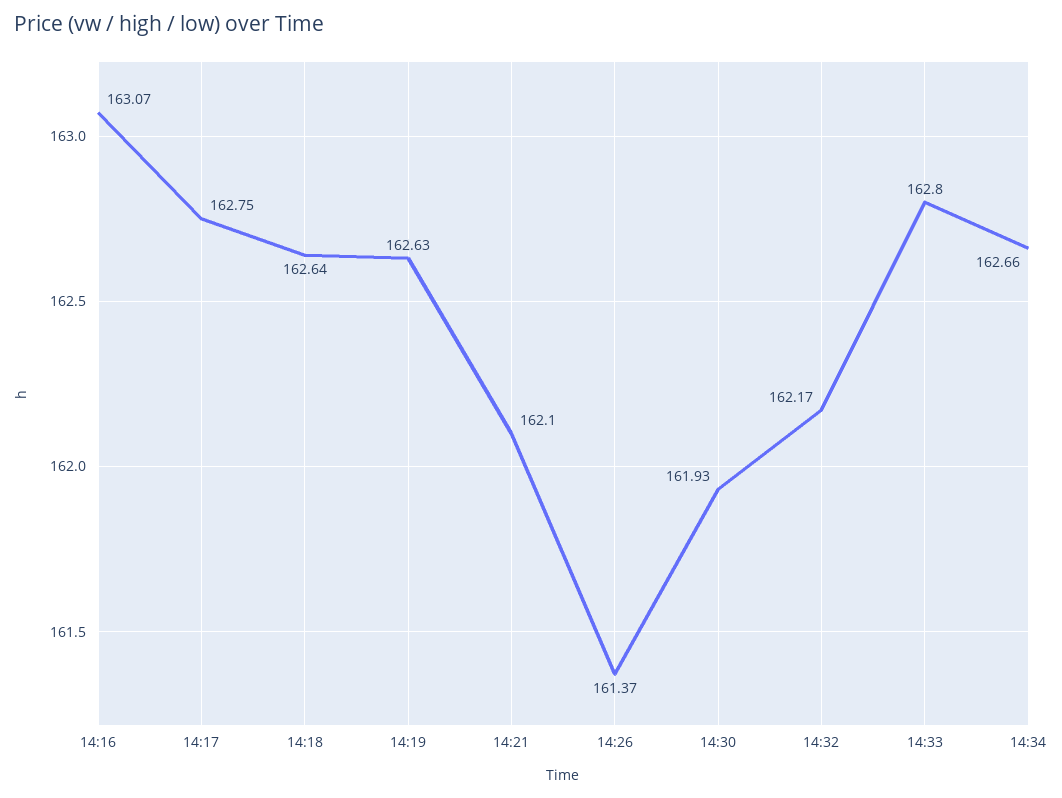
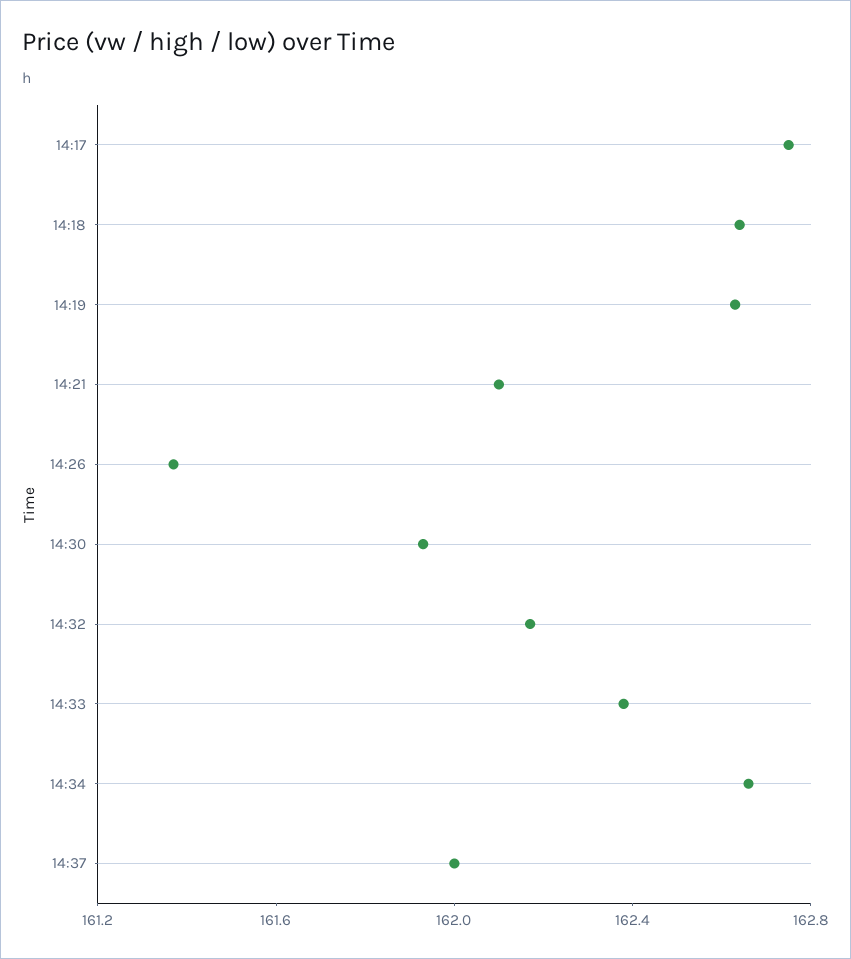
14:16: 163.07 -> none
14:33: 162.8 -> 162.4
14:37: none -> 162

